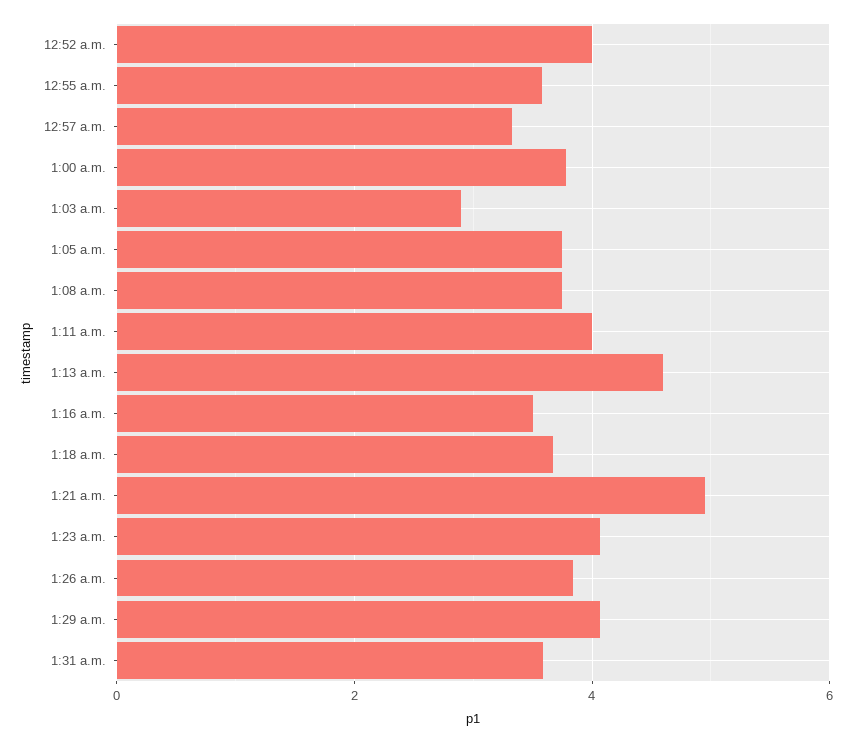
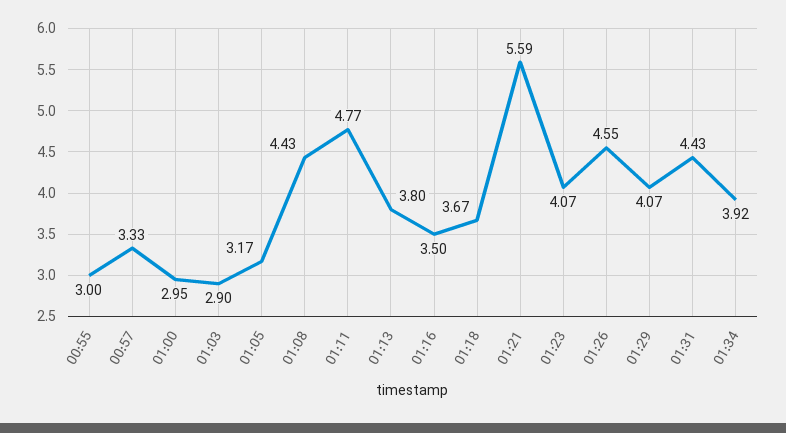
12:52 a.m.: 4 -> none
12:55 a.m.: 3.6 -> 3
1:00 a.m.: 3.8 -> 2.95
1:05 a.m.: 3.8 -> 3.17
1:08 a.m.: 3.8 -> 4.43
1:11 a.m.: 4 -> 4.77
1:13 a.m.: 4.6 -> 3.8
1:21 a.m.: 5 -> 5.59
1:26 a.m.: 3.8 -> 4.55
1:31 a.m.: 3.6 -> 4.43
01:34: none -> 3.92

